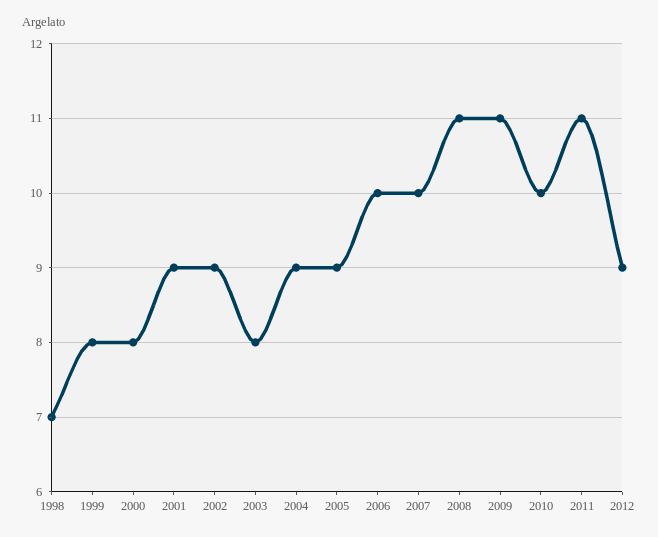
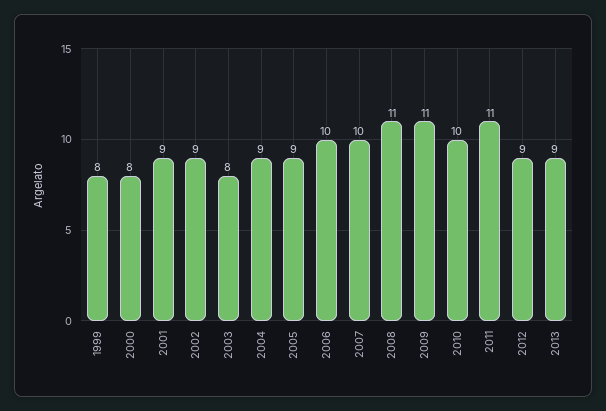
1998: 7 -> none
2013: none -> 9

